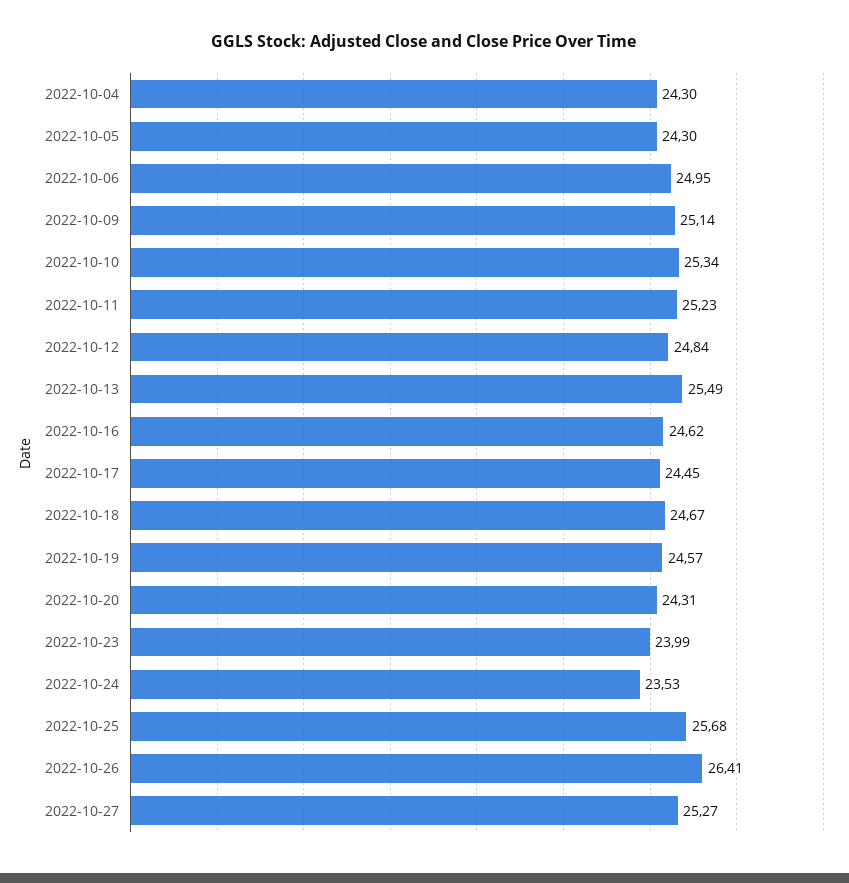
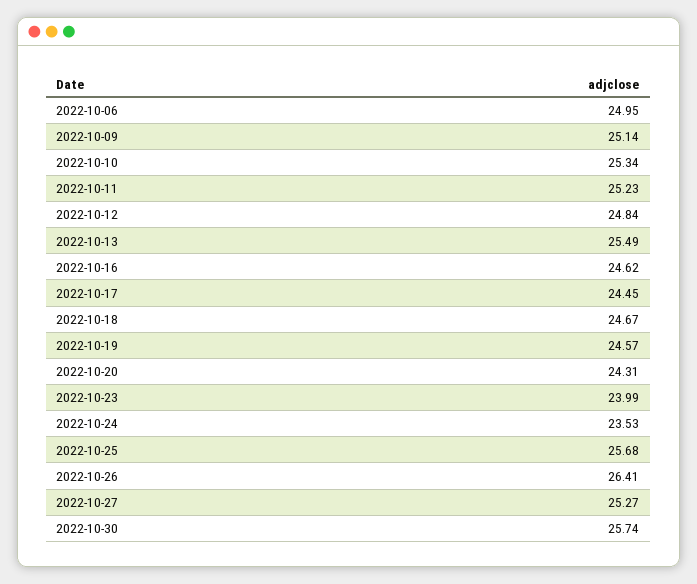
2022-10-04: 24.3 -> none
2022-10-05: 24.3 -> none
2022-10-30: none -> 25.74

